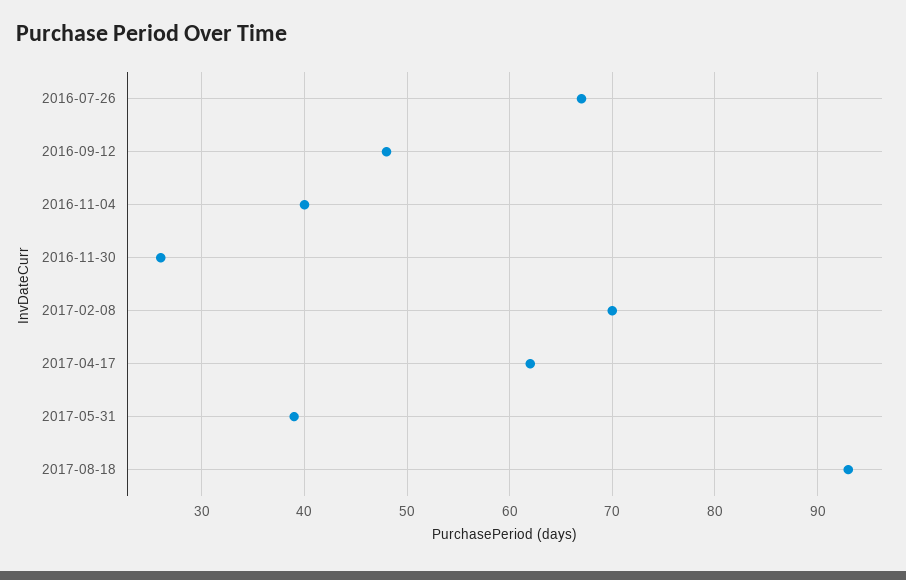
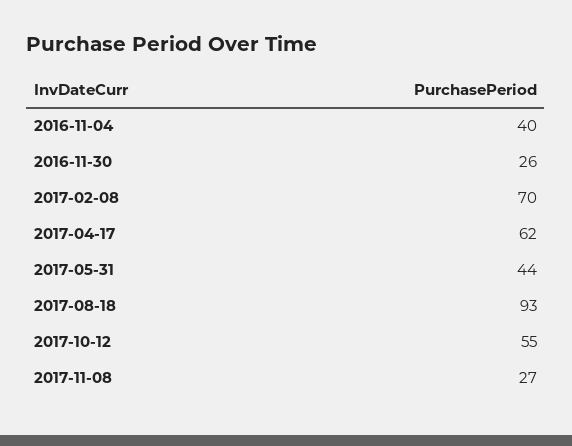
2016-07-26: 67 -> none
2016-09-12: 48 -> none
2017-05-31: 39 -> 44
2017-10-12: none -> 55
2017-11-08: none -> 27

